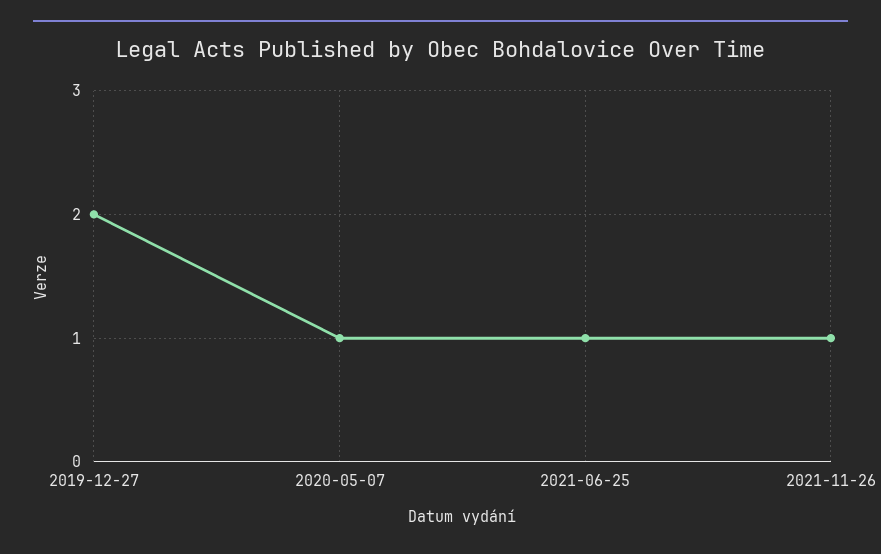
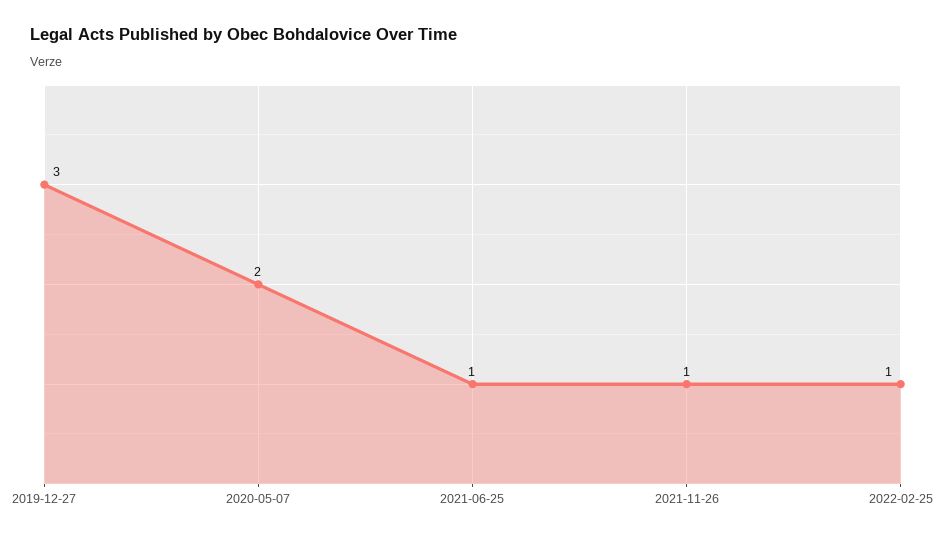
2019-12-27: 2 -> 3
2020-05-07: 1 -> 2
2022-02-25: none -> 1

